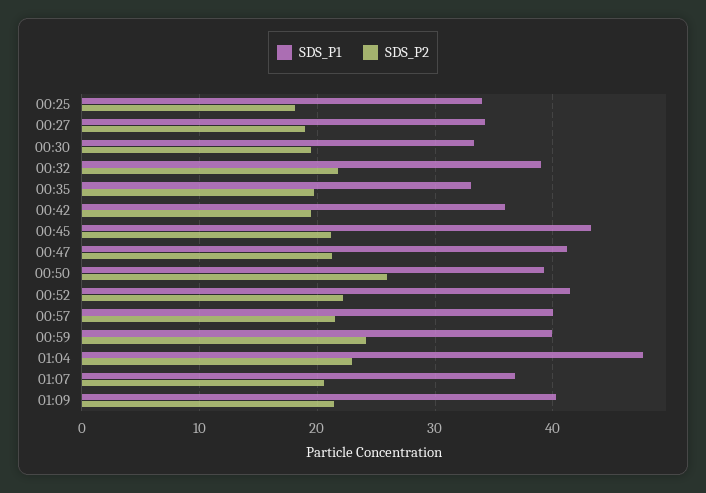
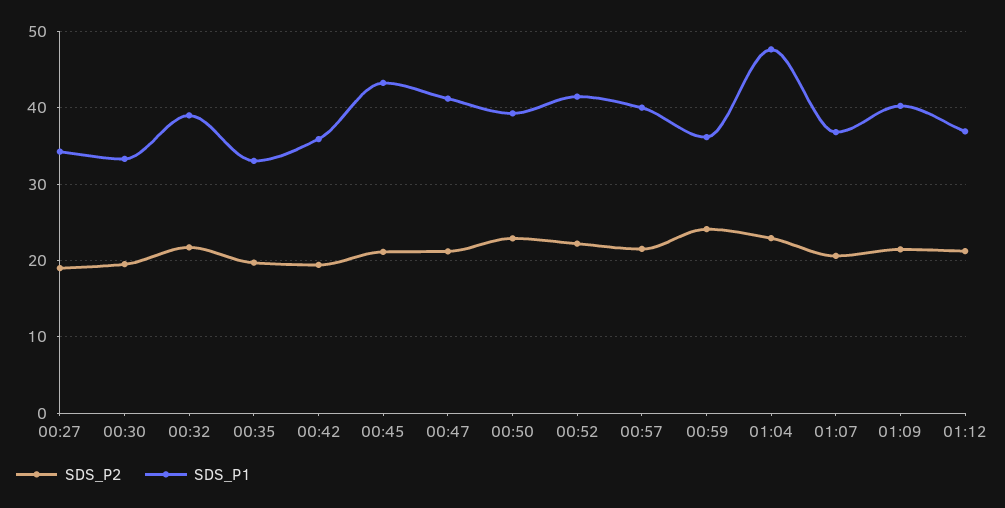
SDS_P1, 00:25: 34 -> none
SDS_P2, 00:25: 18 -> none
SDS_P2, 00:50: 26 -> 23
SDS_P1, 00:59: 40 -> 36
SDS_P2, 01:12: none -> 21
SDS_P1, 01:12: none -> 37

